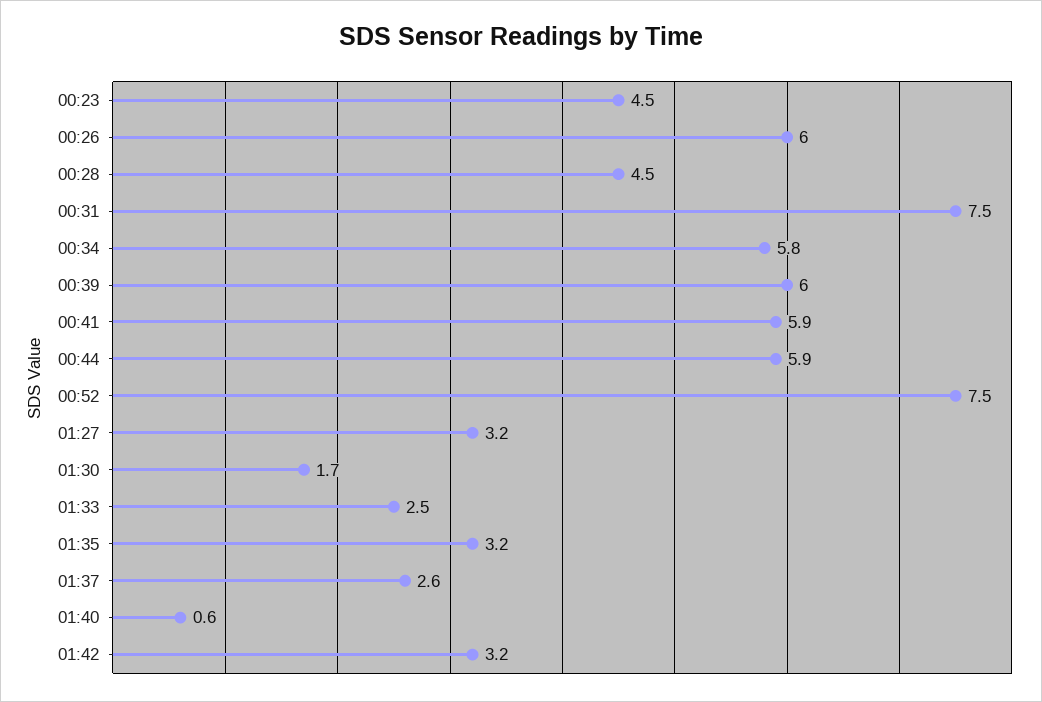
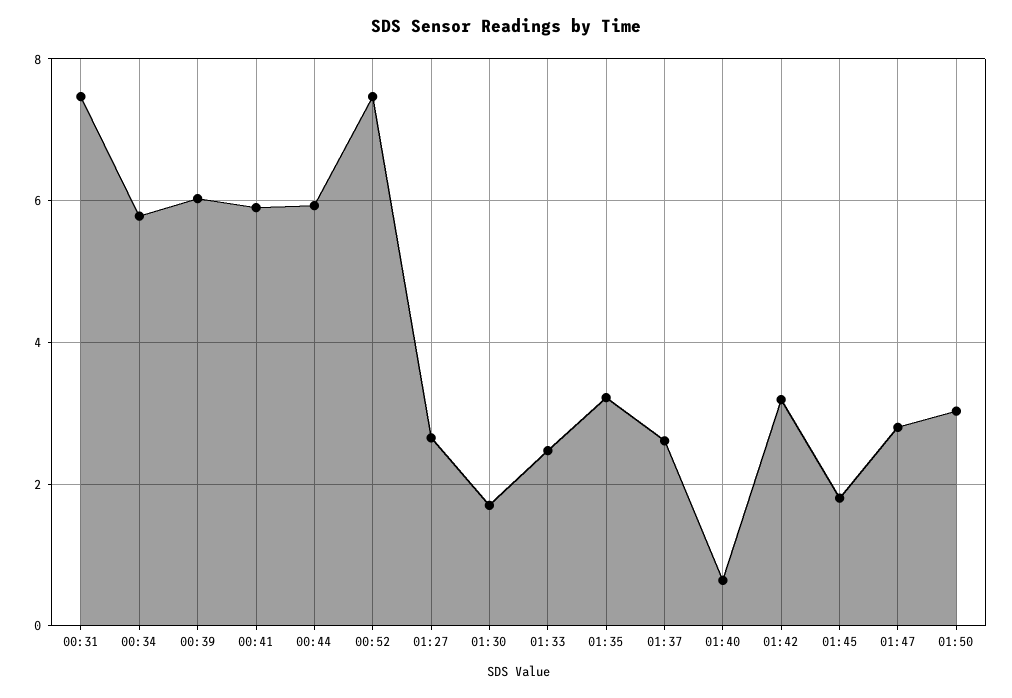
00:23: 4.5 -> none
00:26: 6 -> none
00:28: 4.5 -> none
01:27: 3.2 -> 2.6
01:45: none -> 1.8
01:47: none -> 2.8
01:50: none -> 3

